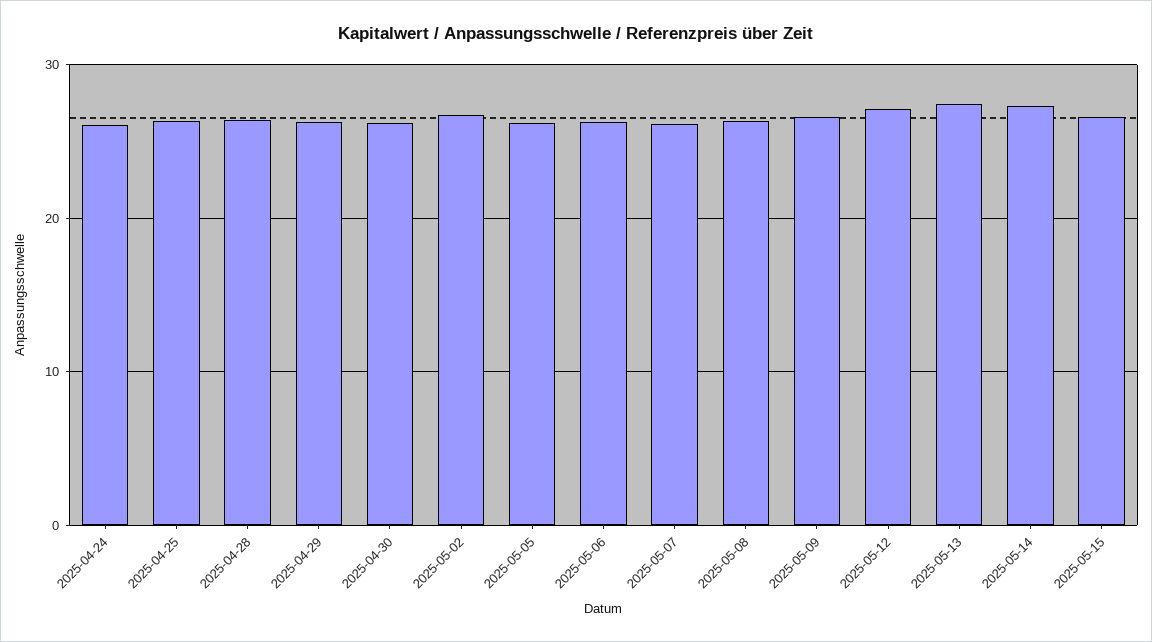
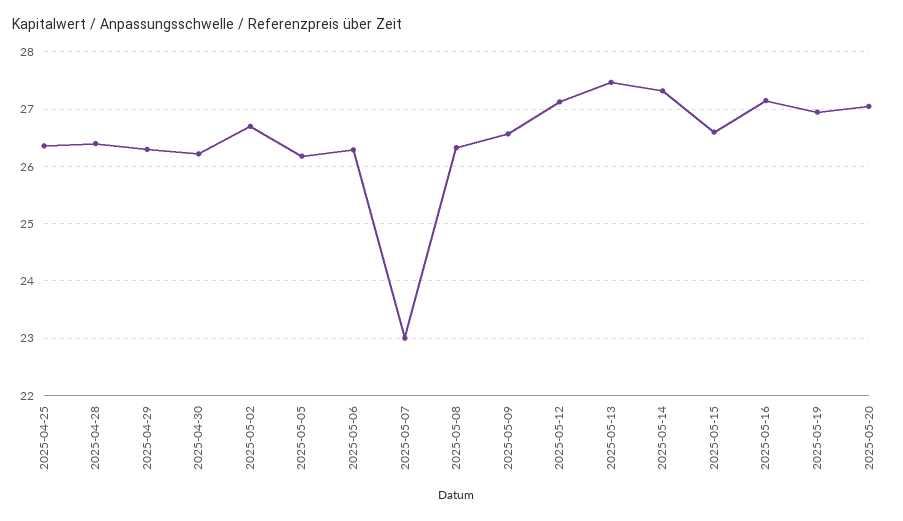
2025-04-24: 26 -> none
2025-05-07: 26 -> 23
2025-05-16: none -> 27.2
2025-05-19: none -> 27
2025-05-20: none -> 27

